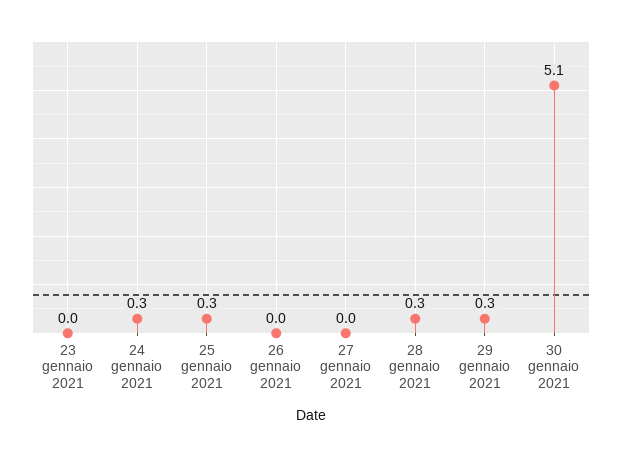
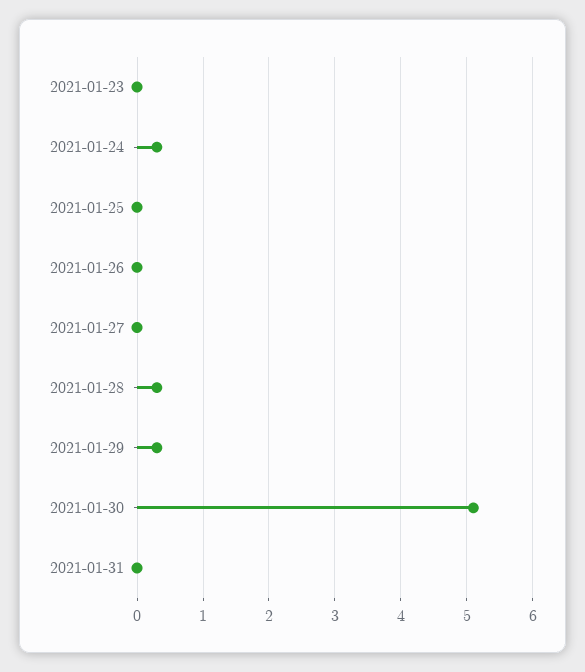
25 gennaio 2021: 0.3 -> 0
2021-01-31: none -> 0

